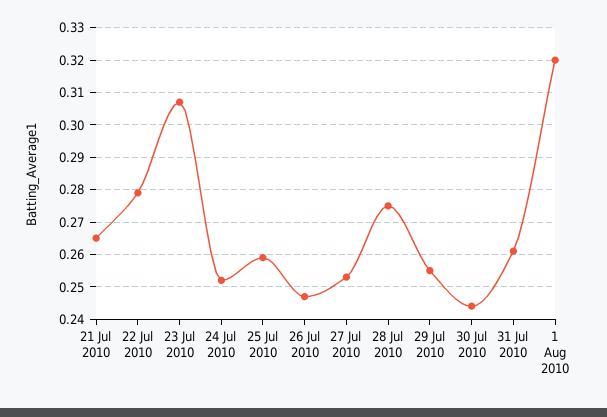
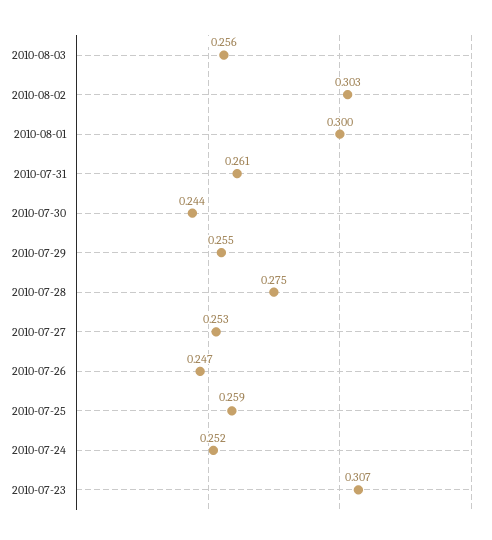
21 Jul 2010: 0.265 -> none
22 Jul 2010: 0.28 -> none
1 Aug 2010: 0.32 -> 0.3
2010-08-03: none -> 0.256
2010-08-02: none -> 0.303

